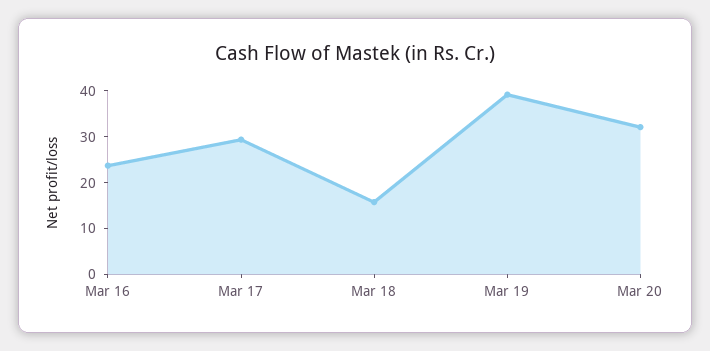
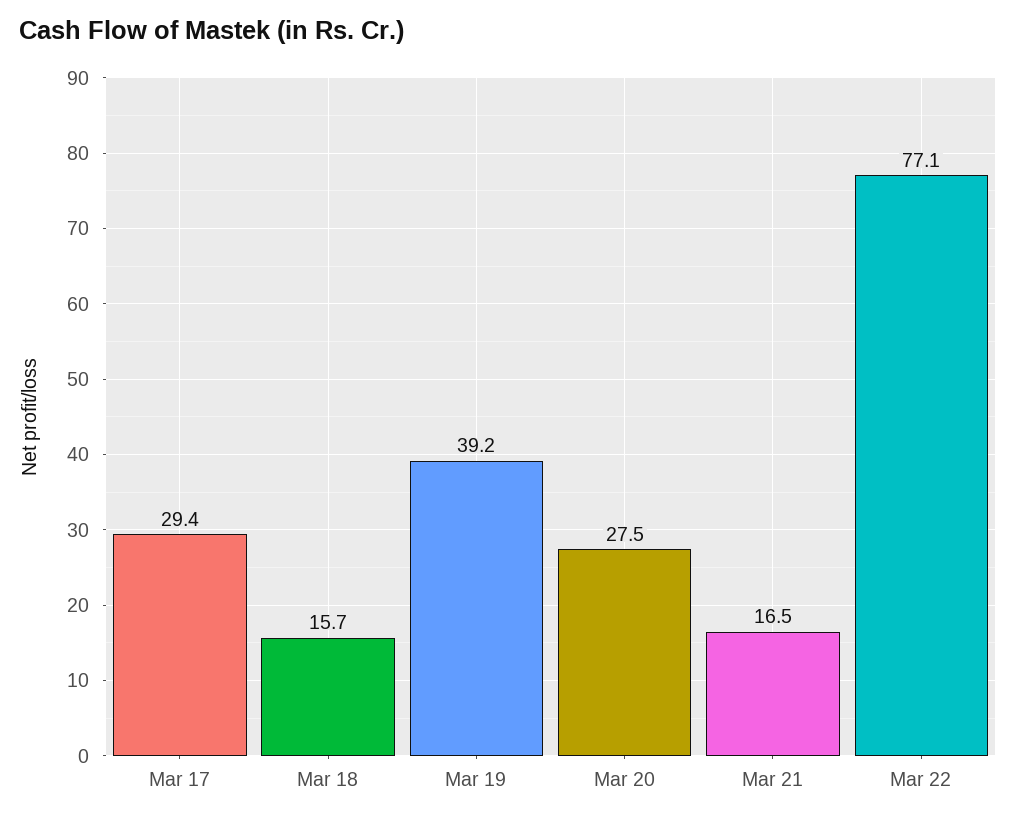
Mar 16: 24 -> none
Mar 20: 32 -> 27.5
Mar 21: none -> 16.5
Mar 22: none -> 77.1

